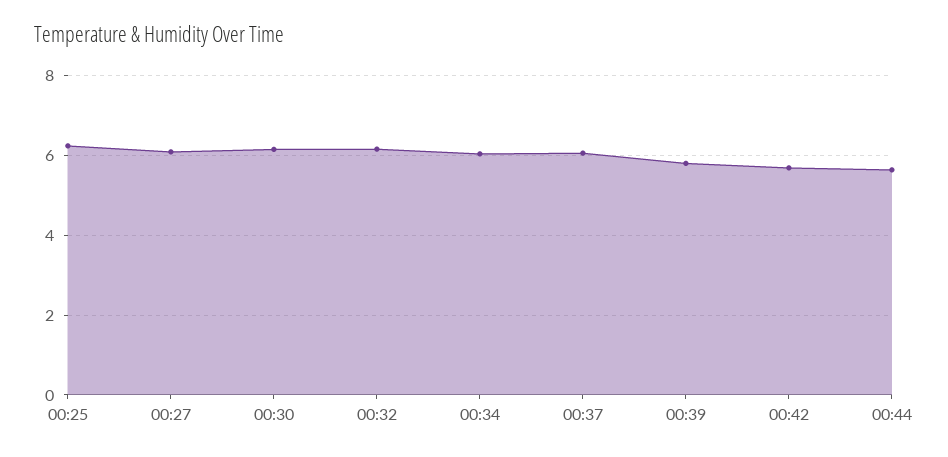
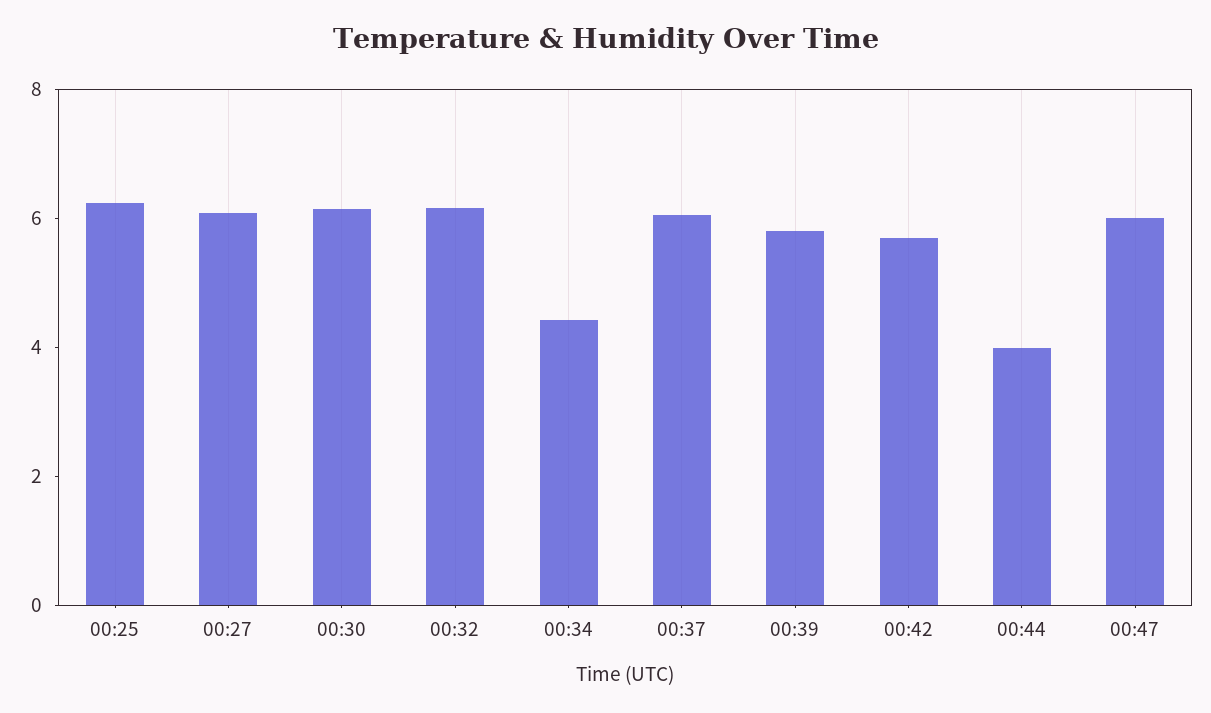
00:34: 6 -> 4.5
00:44: 5.6 -> 4
00:47: none -> 6

